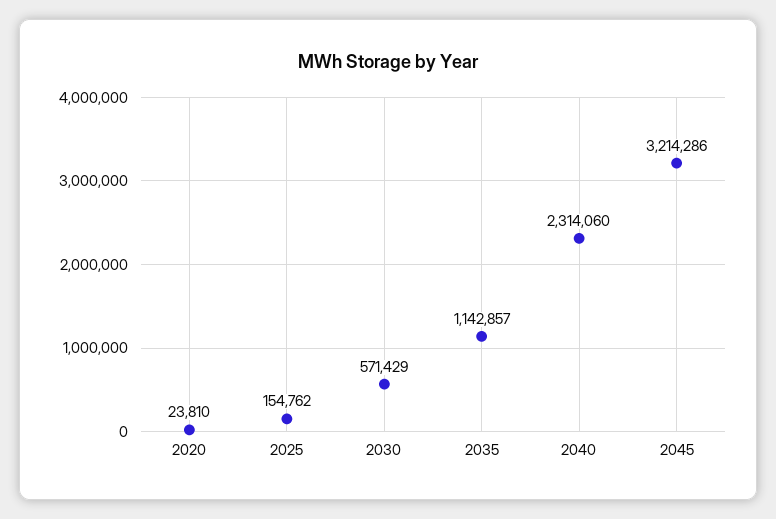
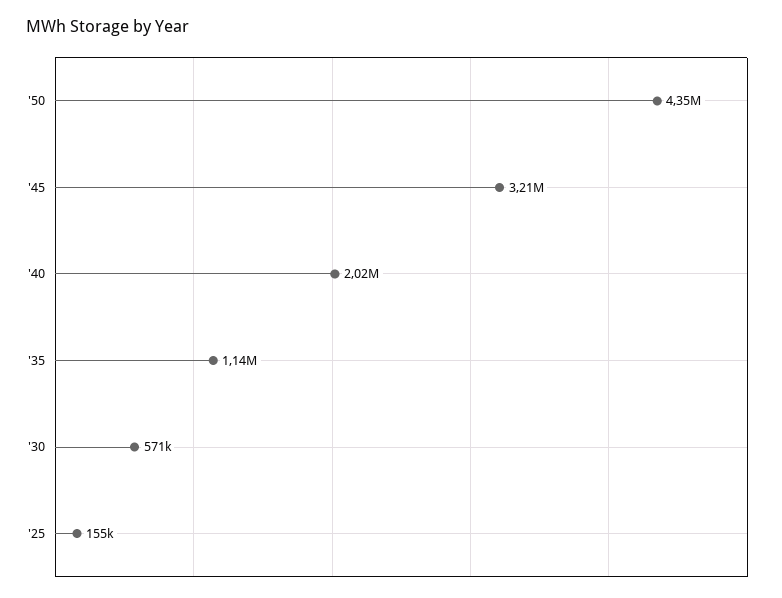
2020: 23810 -> none
2040: 2314060 -> 2020000
'50: none -> 4350000

